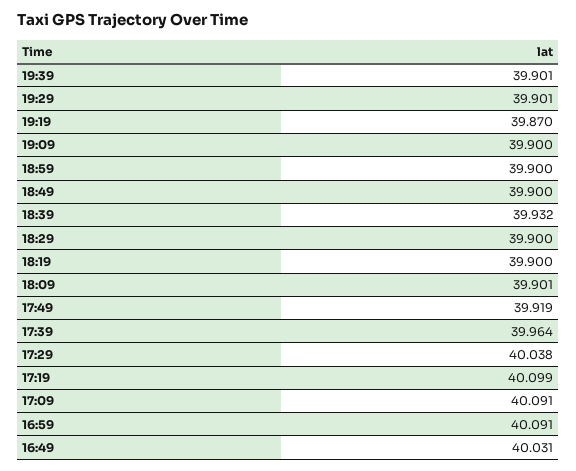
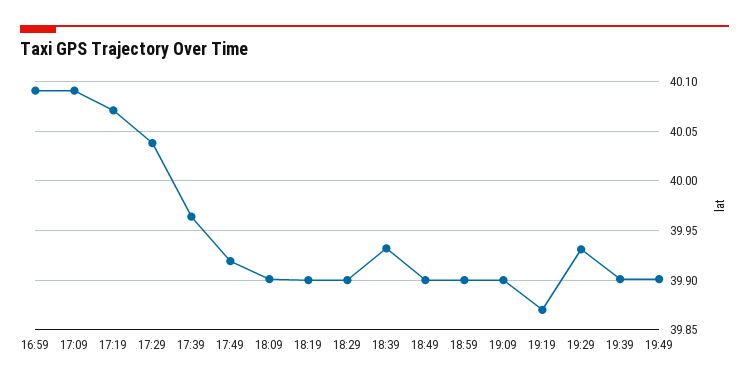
19:29: 39.901 -> 39.93
17:19: 40.099 -> 40.07
16:49: 40.031 -> none
19:49: none -> 39.9

